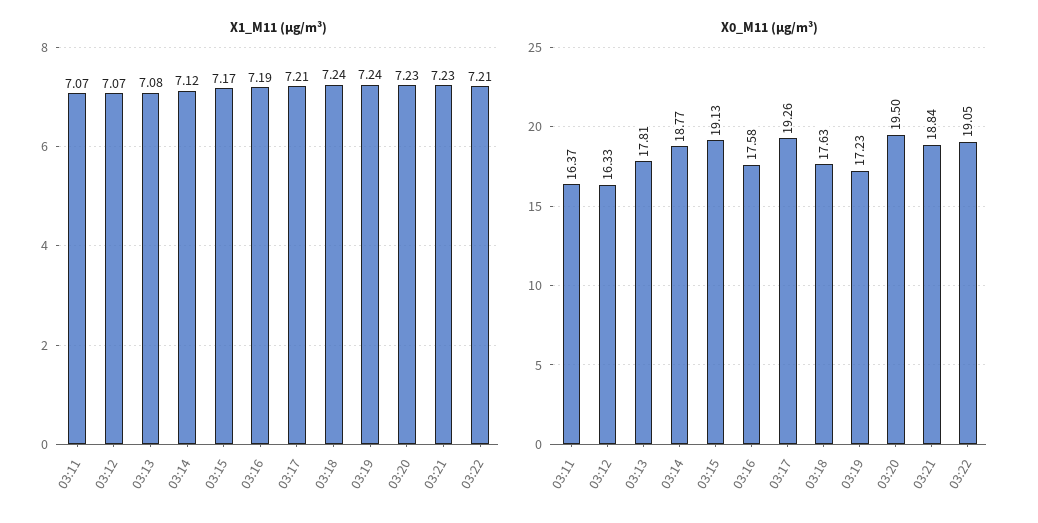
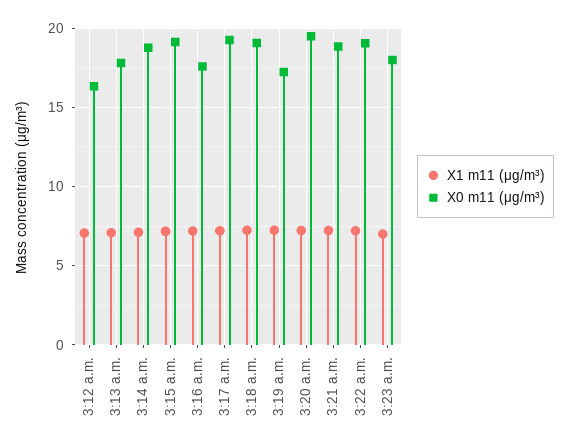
X1_M11 (μg/m³), 03:11: 7.07 -> none
X0_M11 (μg/m³), 03:11: 16.37 -> none
X0_M11 (μg/m³), 03:18: 17.63 -> 19
X1_M11 (μg/m³), 3:23 a.m.: none -> 7
X0_M11 (μg/m³), 3:23 a.m.: none -> 18

